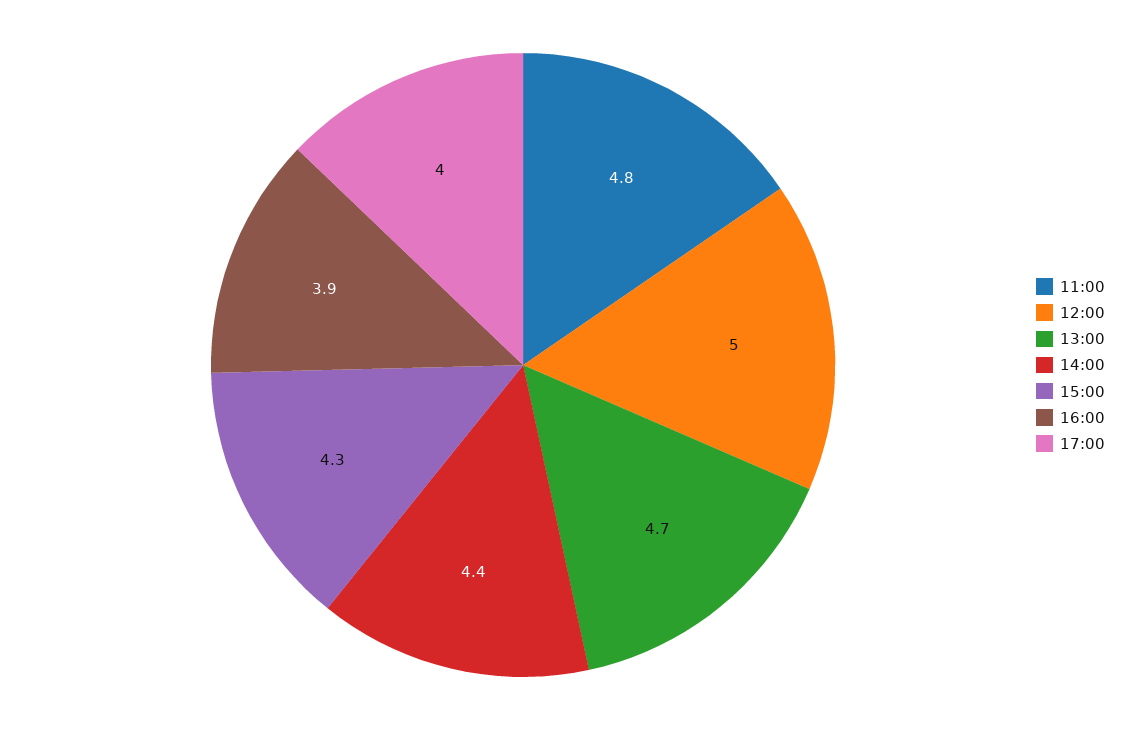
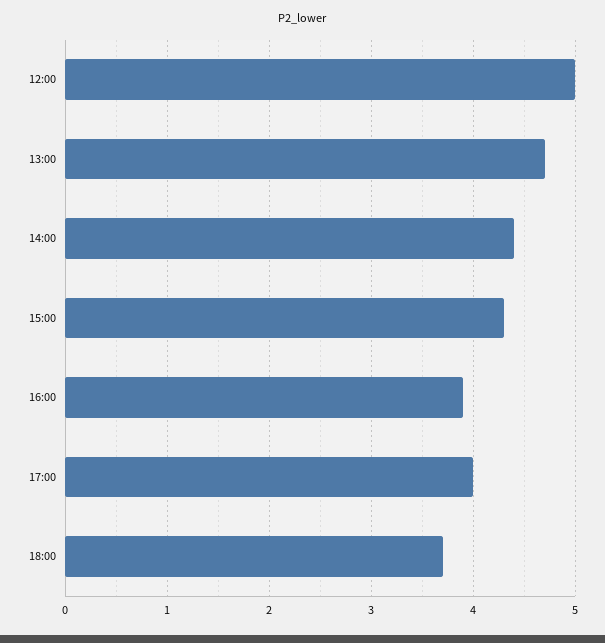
11:00: 4.8 -> none
18:00: none -> 3.7

